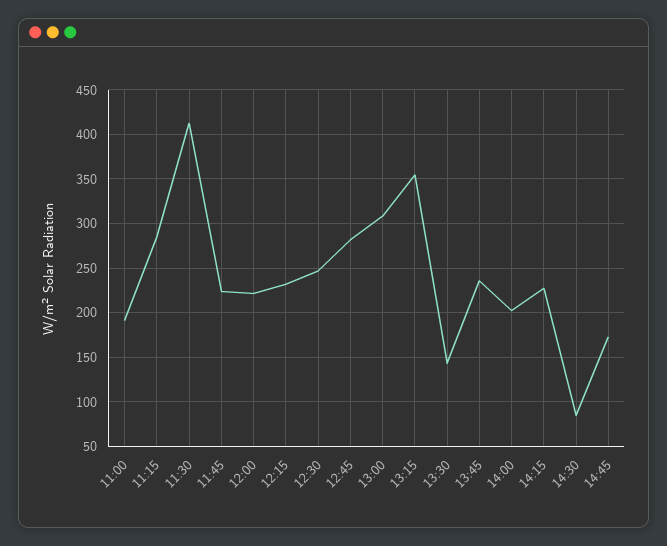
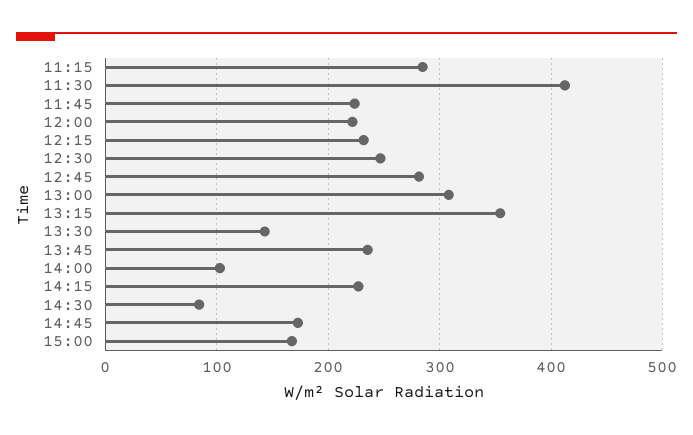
11:00: 190 -> none
14:00: 200 -> 100
15:00: none -> 170

